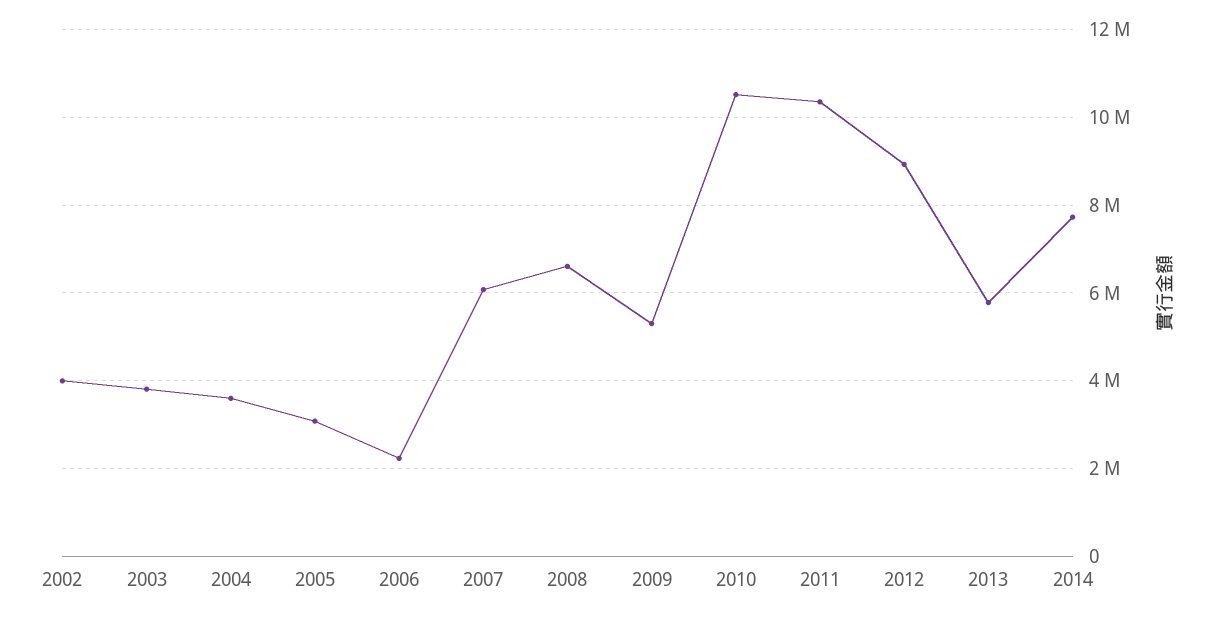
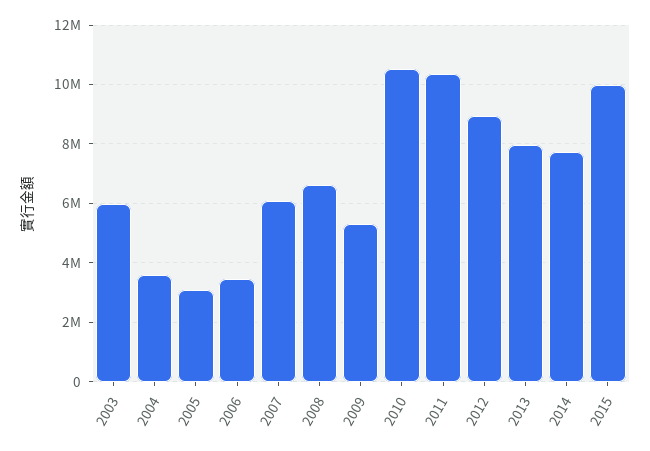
2002: 4000000 -> none
2003: 3800000 -> 6000000
2006: 2200000 -> 3500000
2013: 5800000 -> 8000000
2015: none -> 10000000

